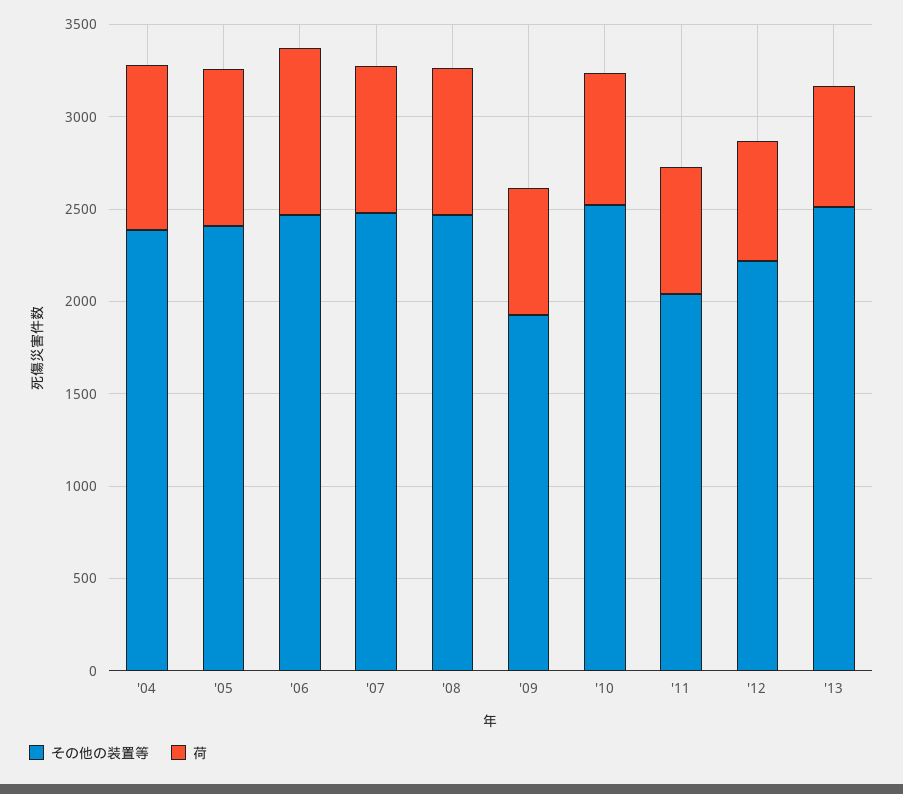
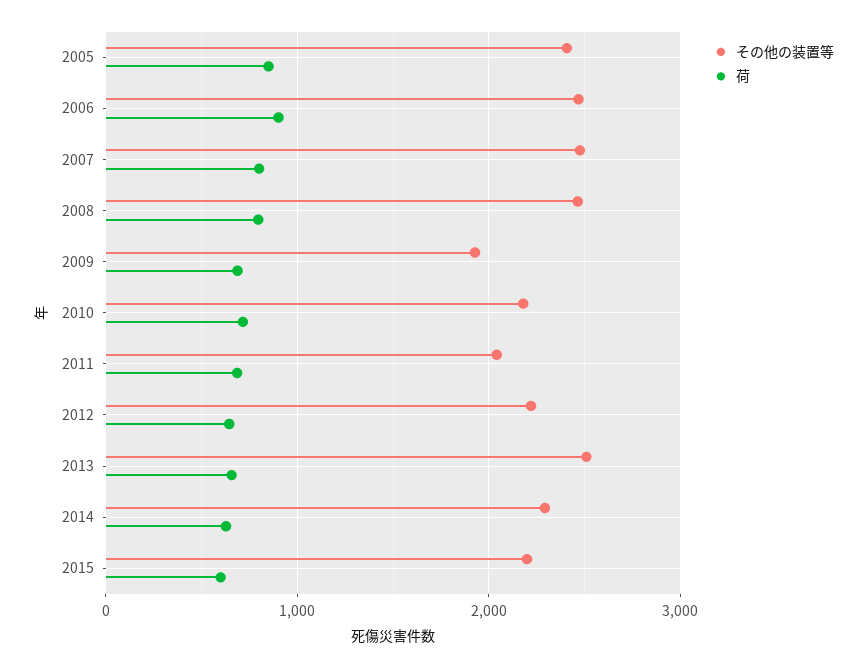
その他の装置等, '04: 2400 -> none
荷, '04: 900 -> none
その他の装置等, '10: 2500 -> 2200
その他の装置等, 2014: none -> 2300
荷, 2014: none -> 600
その他の装置等, 2015: none -> 2200
荷, 2015: none -> 600

